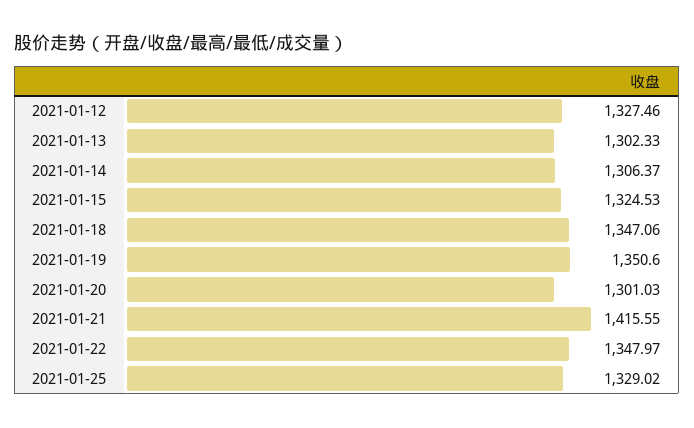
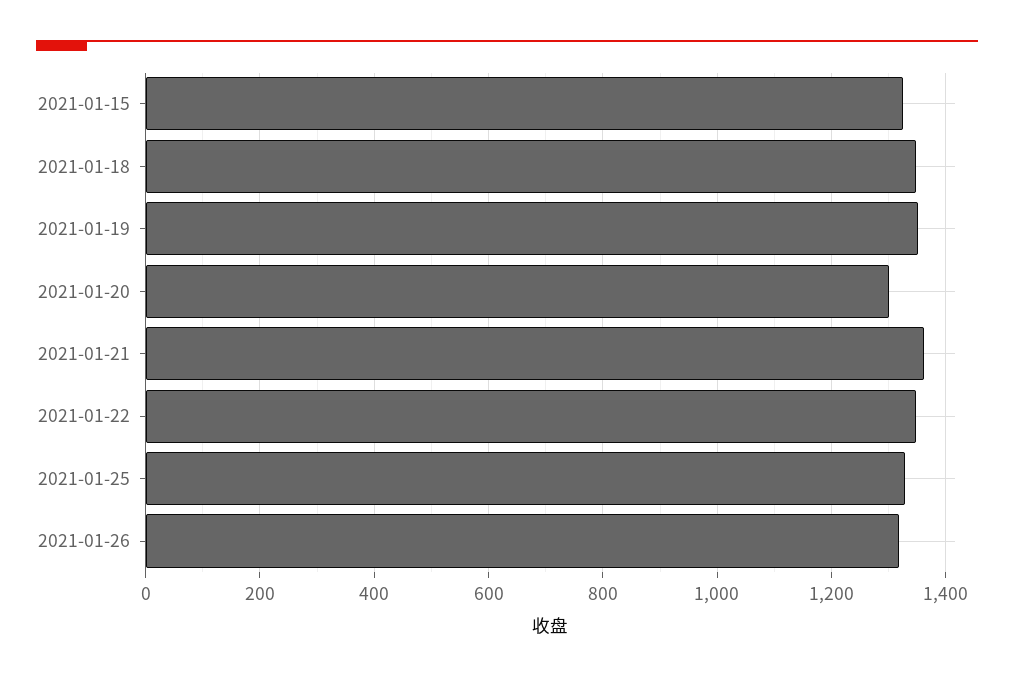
2021-01-12: 1327.46 -> none
2021-01-13: 1302.33 -> none
2021-01-14: 1306.37 -> none
2021-01-21: 1415.55 -> 1360
2021-01-26: none -> 1320

